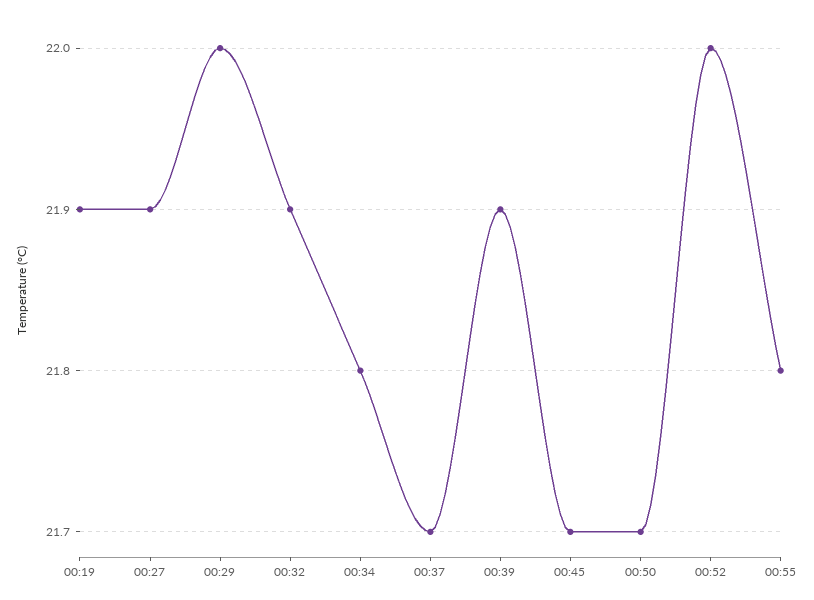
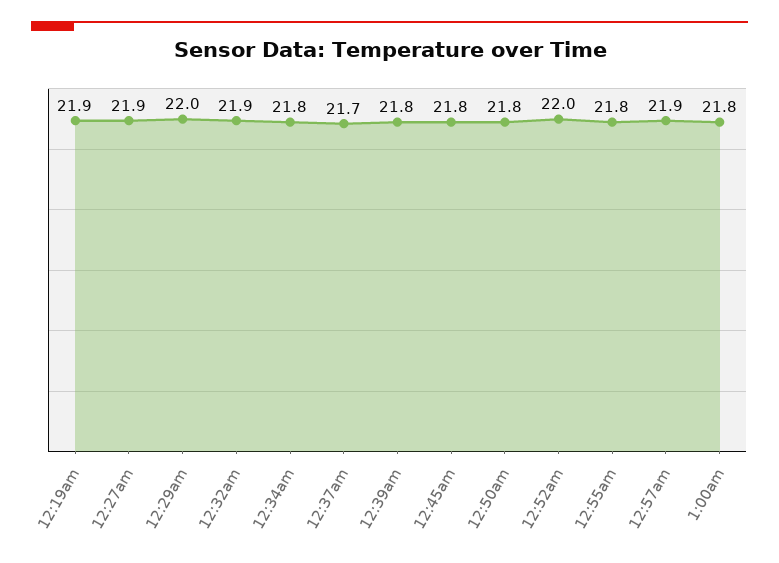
00:39: 21.9 -> 21.8
00:45: 21.7 -> 21.8
00:50: 21.7 -> 21.8
12:57am: none -> 21.9
1:00am: none -> 21.8

